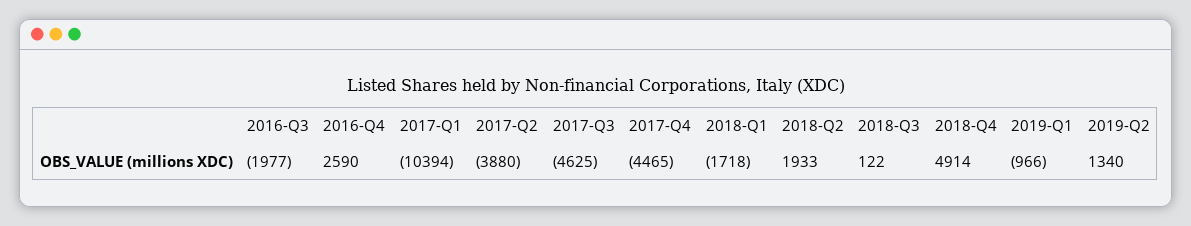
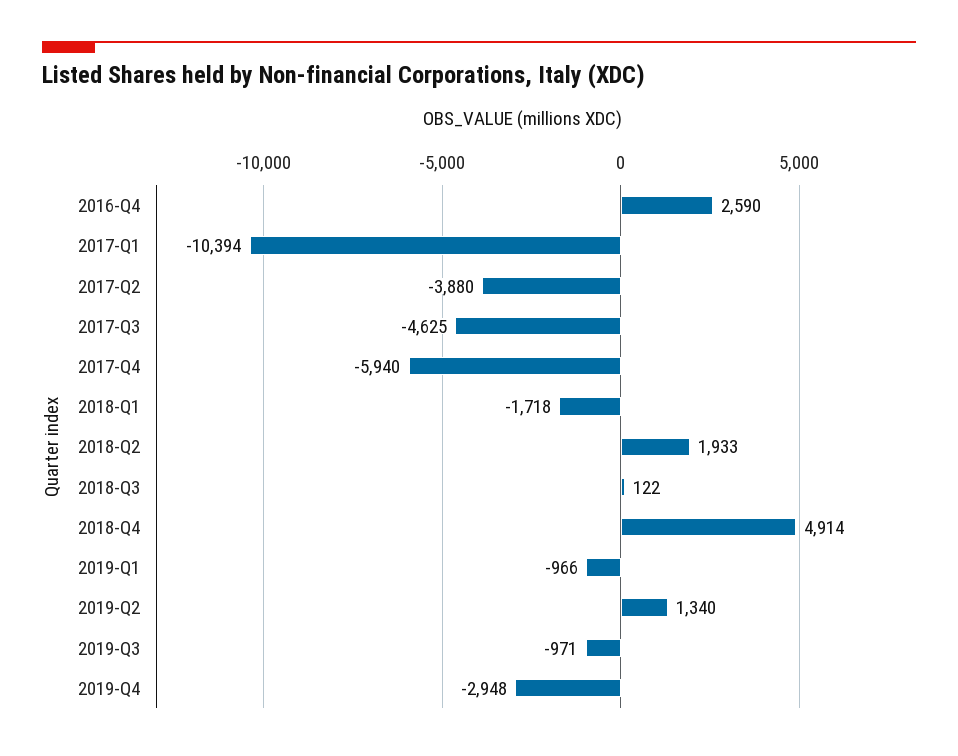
2016-Q3: -1977 -> none
2017-Q4: -4465 -> -5940
2019-Q3: none -> -971
2019-Q4: none -> -2948

